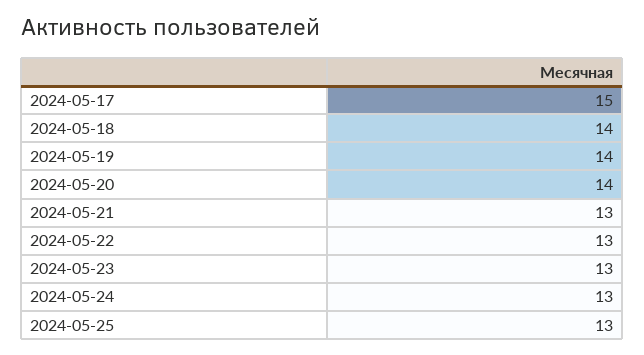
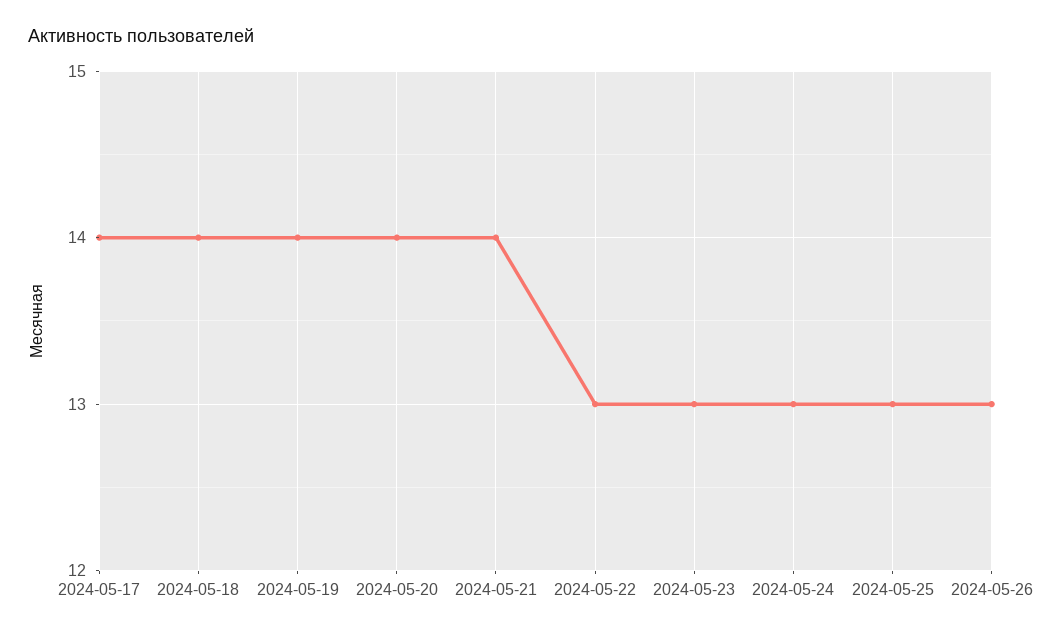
2024-05-17: 15 -> 14
2024-05-21: 13 -> 14
2024-05-26: none -> 13

